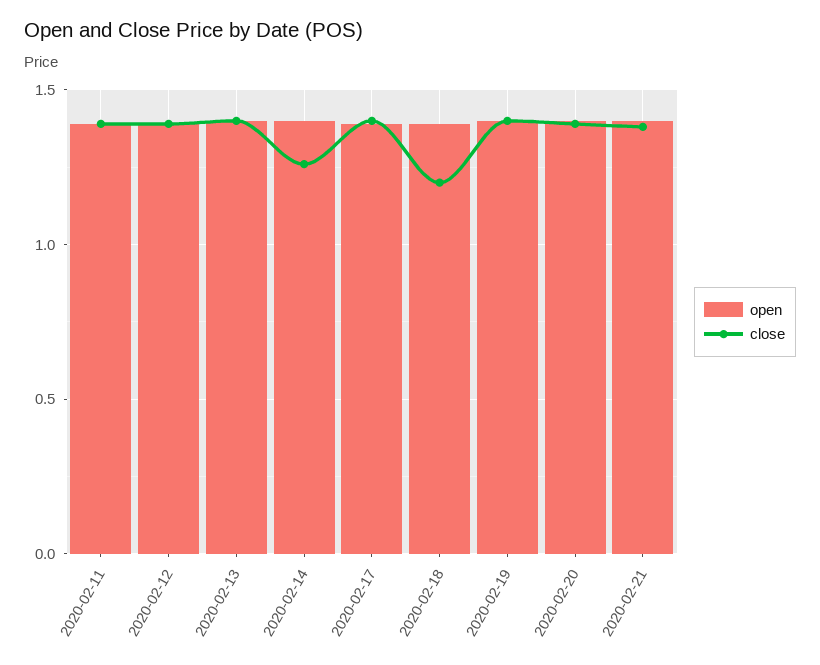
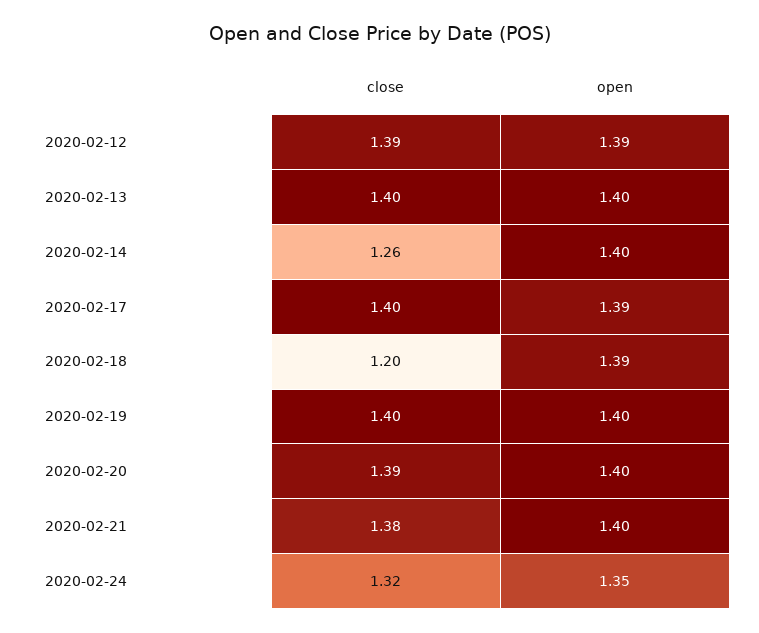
open, 2020-02-11: 1.4 -> none
close, 2020-02-11: 1.4 -> none
close, 2020-02-24: none -> 1.32
open, 2020-02-24: none -> 1.35

